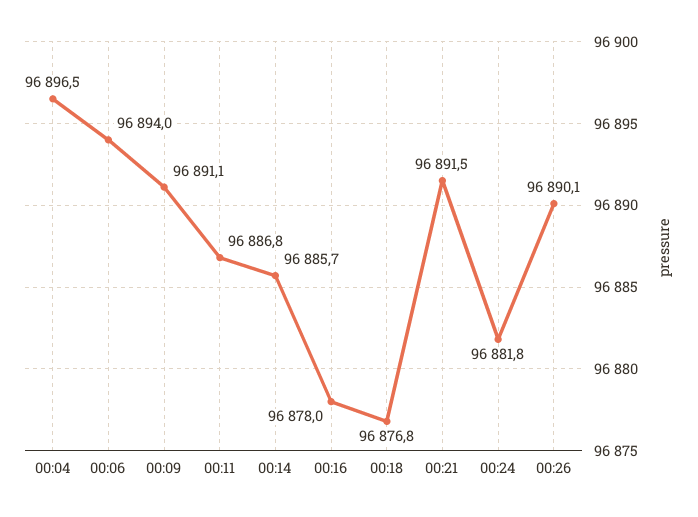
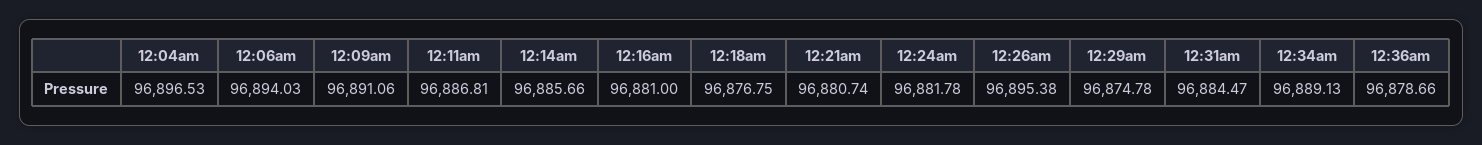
00:16: 96878 -> 96881
00:21: 96891.5 -> 96880.74
00:26: 96890.1 -> 96895.38
12:29am: none -> 96874.78
12:31am: none -> 96884.47
12:34am: none -> 96889.13
12:36am: none -> 96878.66

